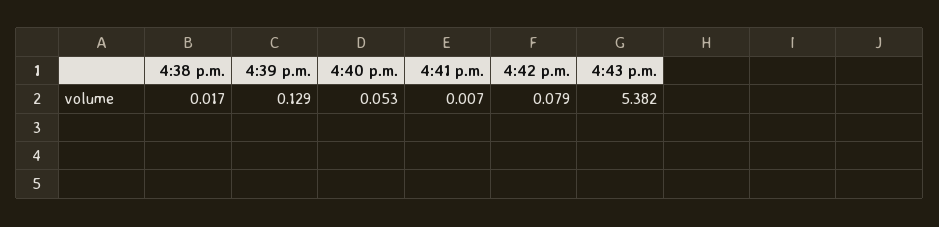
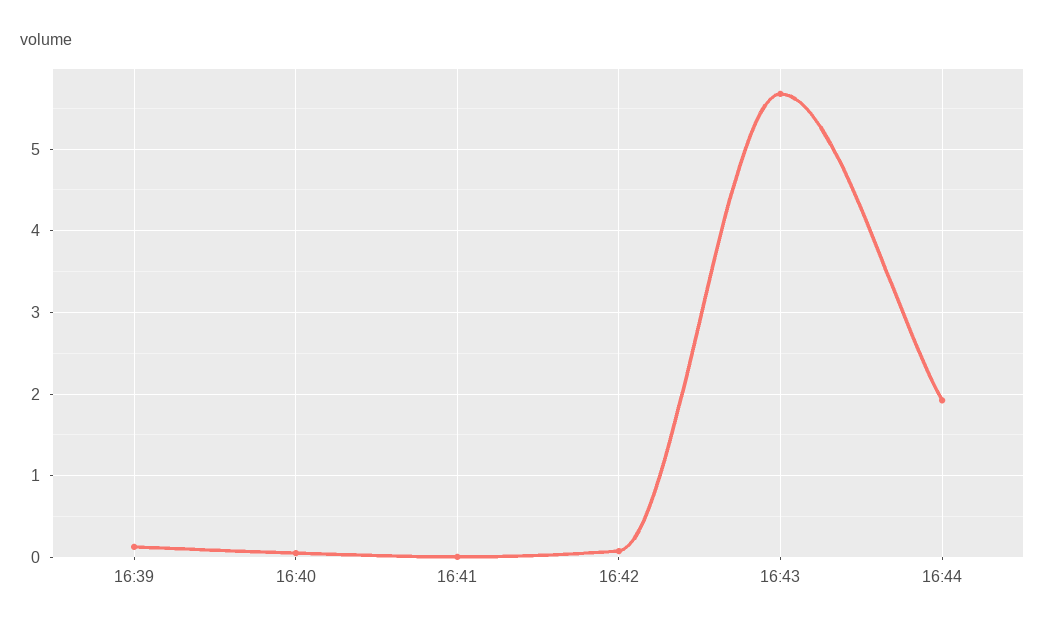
4:38 p.m.: 0.017 -> none
4:43 p.m.: 5.382 -> 5.7
16:44: none -> 1.9

